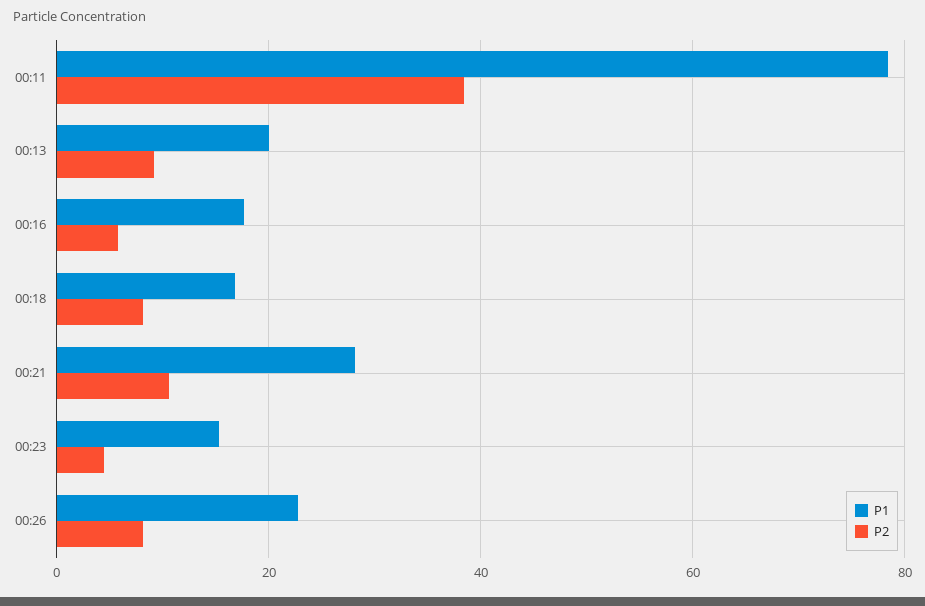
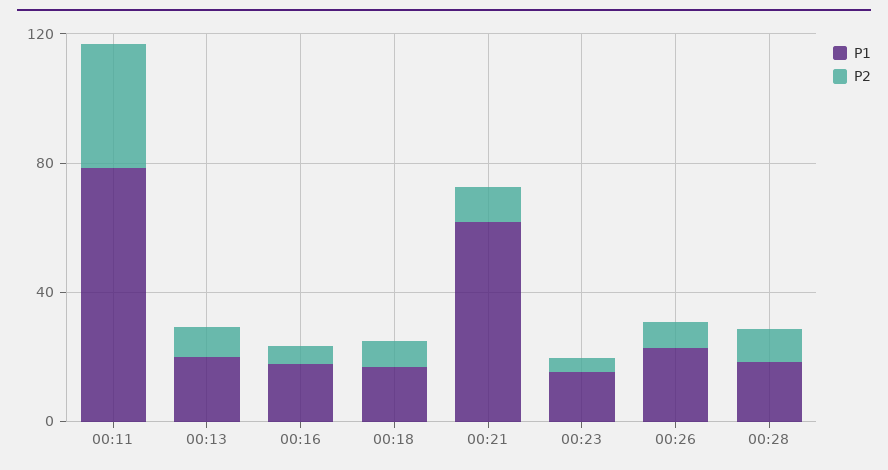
P1, 00:21: 28 -> 60
P1, 00:28: none -> 20
P2, 00:28: none -> 10

